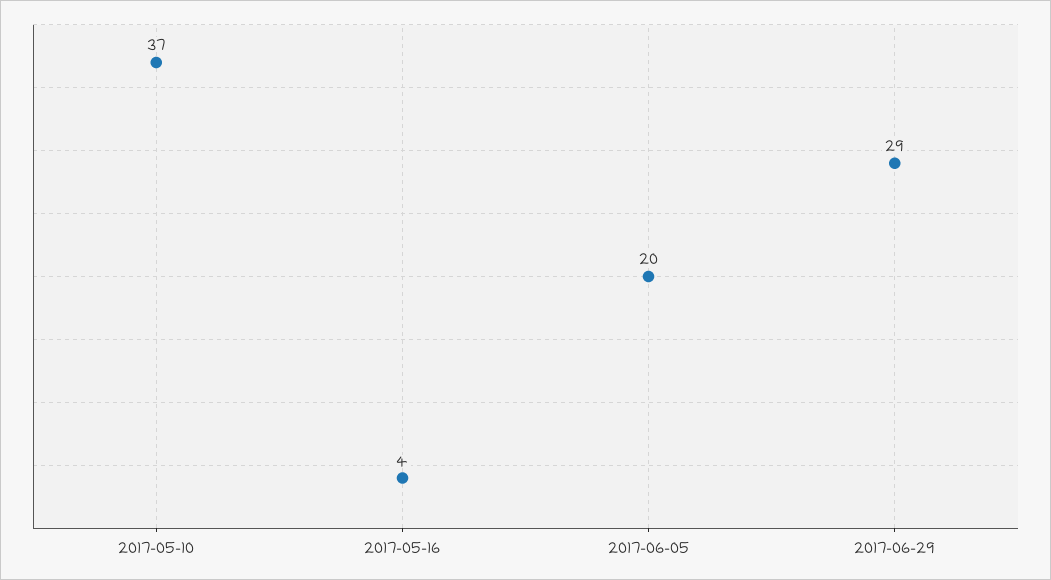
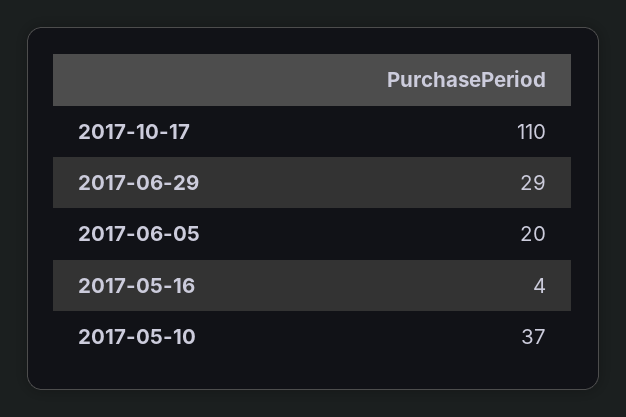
2017-10-17: none -> 110

